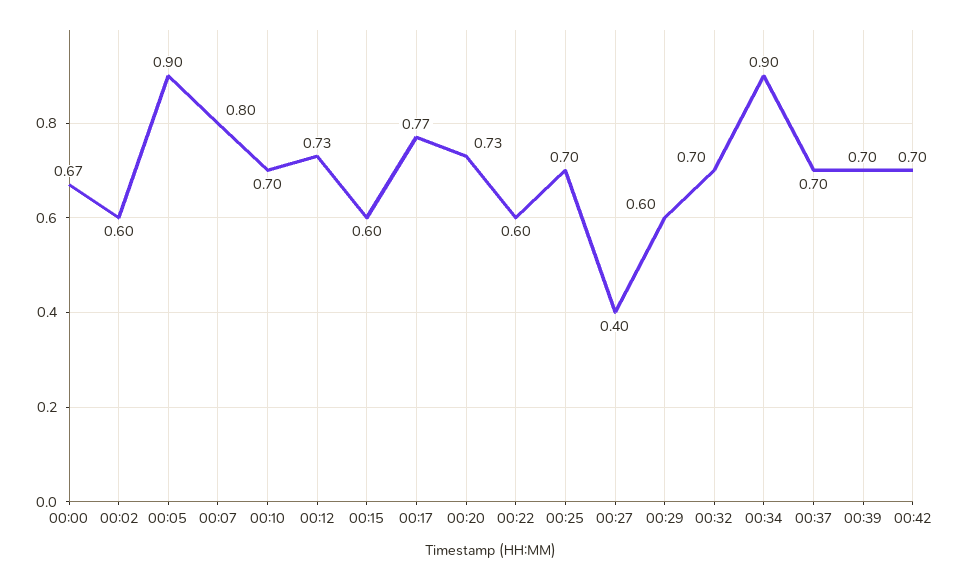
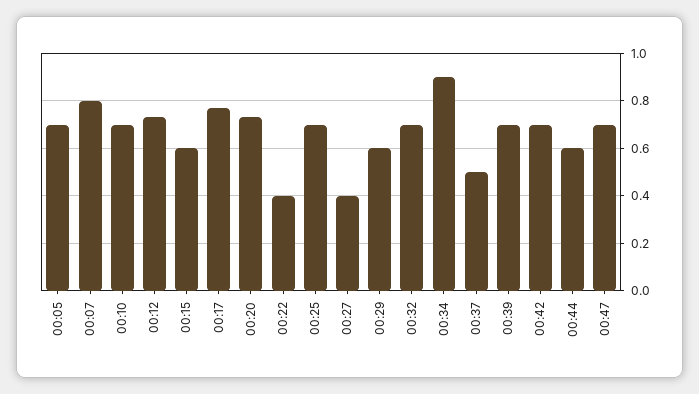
00:00: 0.67 -> none
00:02: 0.6 -> none
00:05: 0.9 -> 0.7
00:22: 0.6 -> 0.4
00:37: 0.7 -> 0.5
00:44: none -> 0.6
00:47: none -> 0.7

